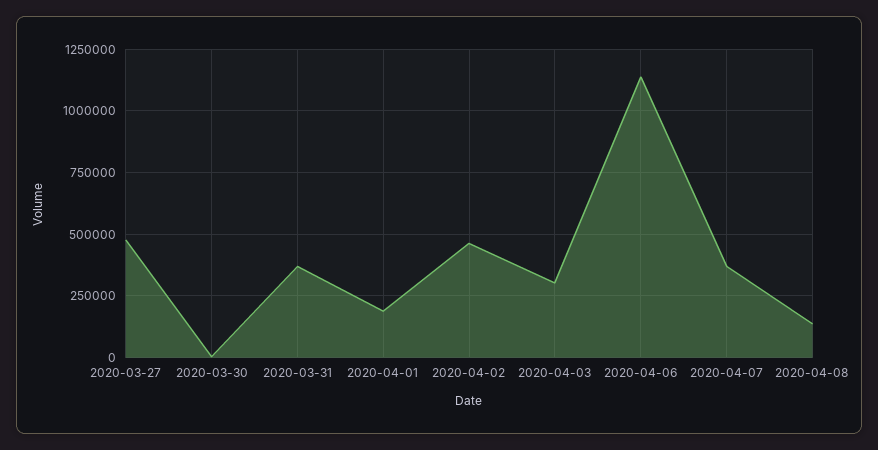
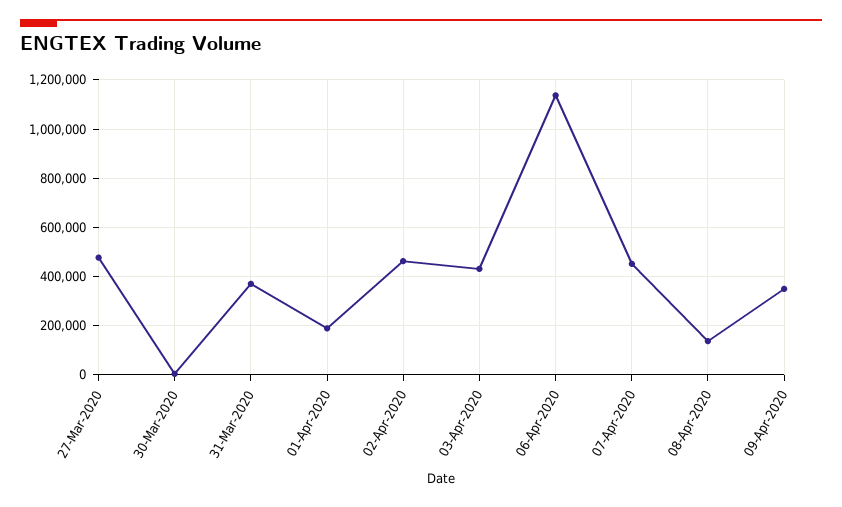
2020-04-03: 300000 -> 425000
2020-04-07: 375000 -> 450000
09-Apr-2020: none -> 350000

